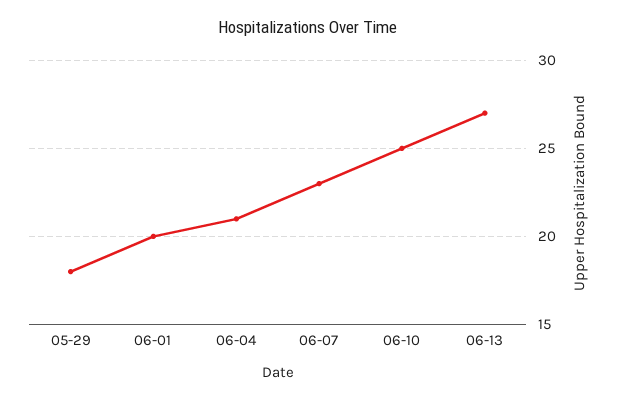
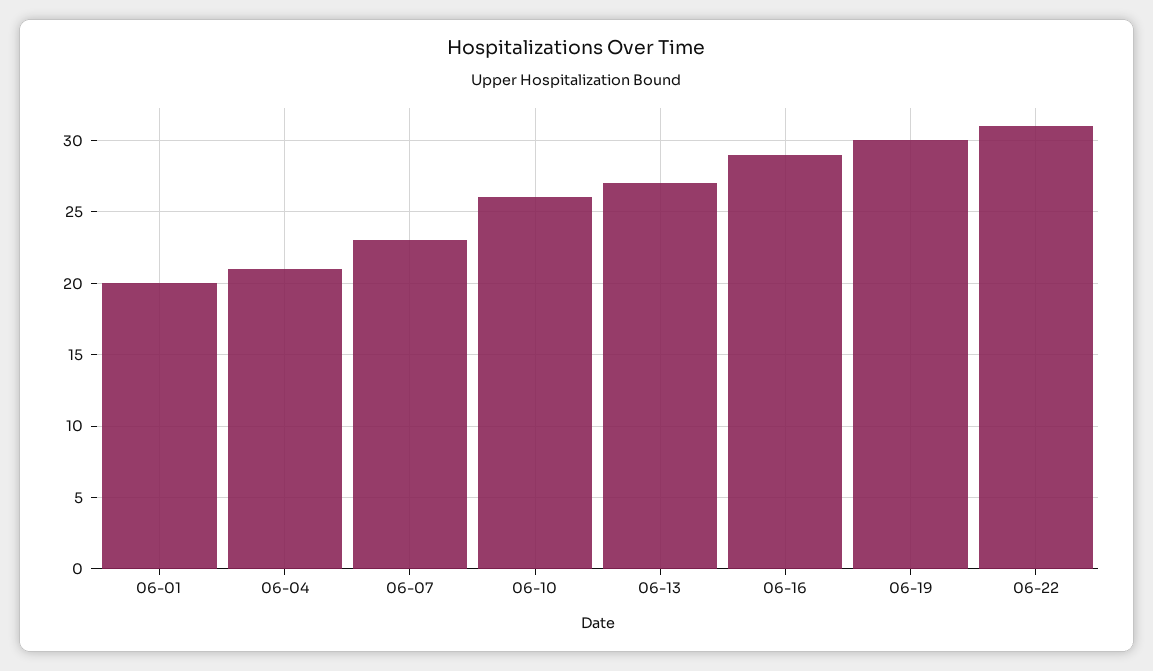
05-29: 18 -> none
06-10: 25 -> 26
06-16: none -> 29
06-19: none -> 30
06-22: none -> 31

